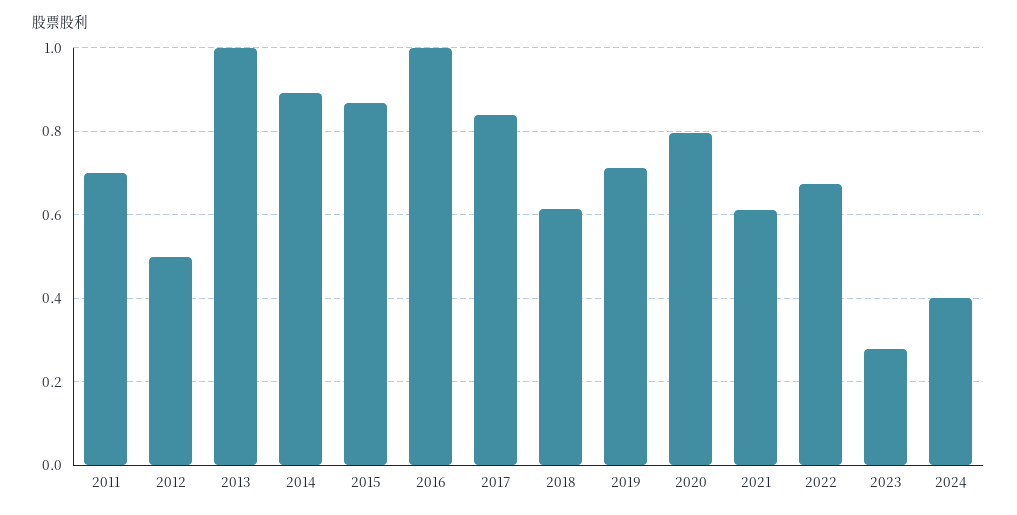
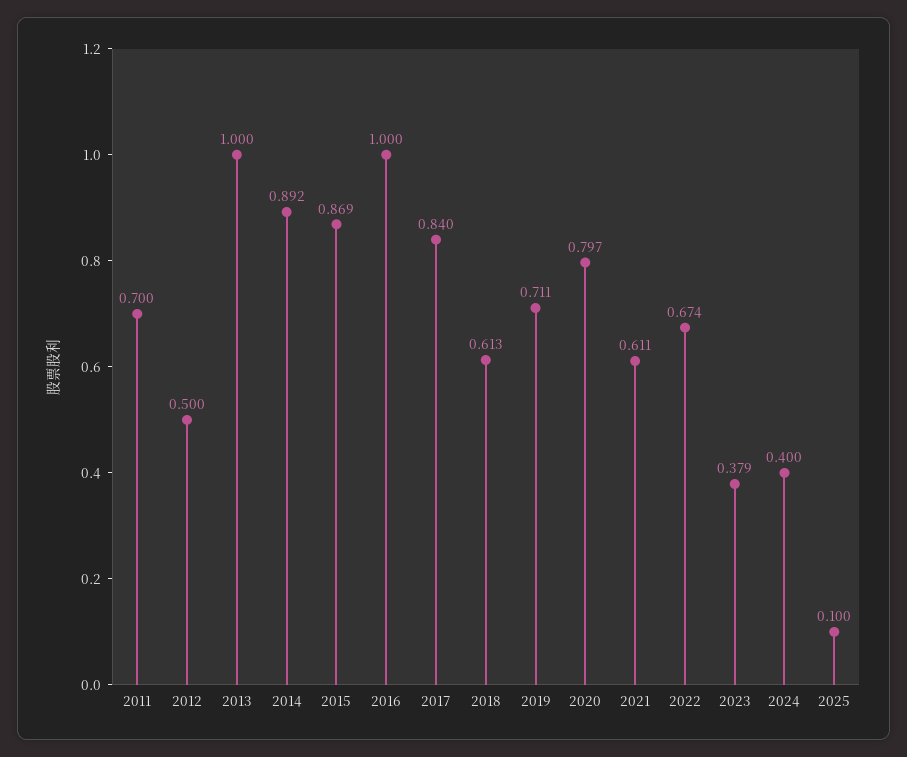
2023: 0.28 -> 0.379
2025: none -> 0.1

